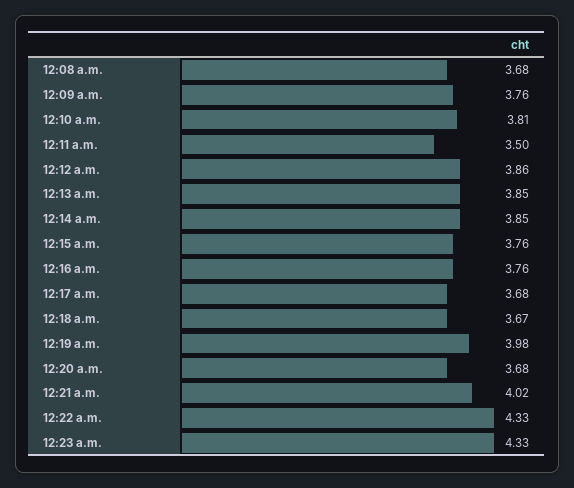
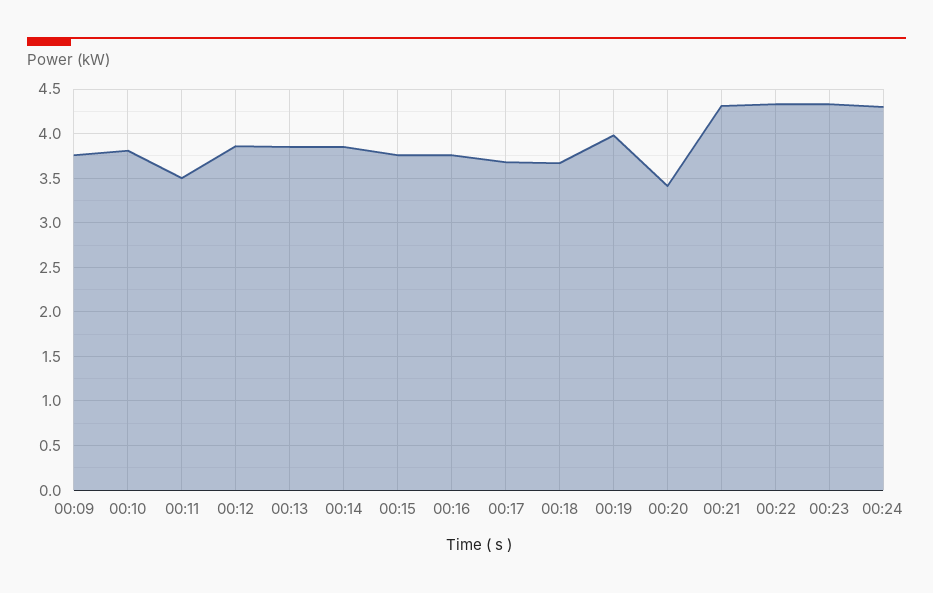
12:08 a.m.: 3.68 -> none
12:20 a.m.: 3.68 -> 3.4
12:21 a.m.: 4.02 -> 4.3
00:24: none -> 4.3

